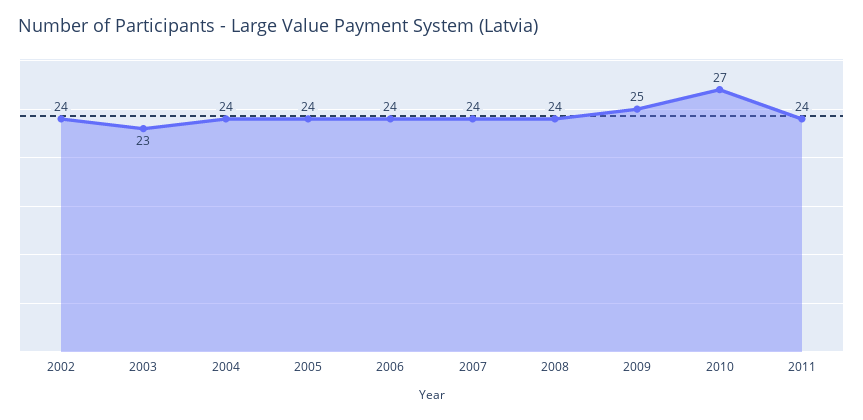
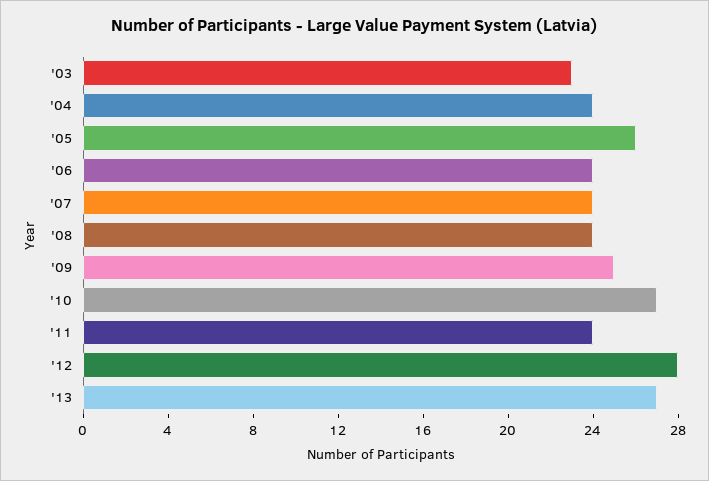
2002: 24 -> none
2005: 24 -> 26
'12: none -> 28
'13: none -> 27

